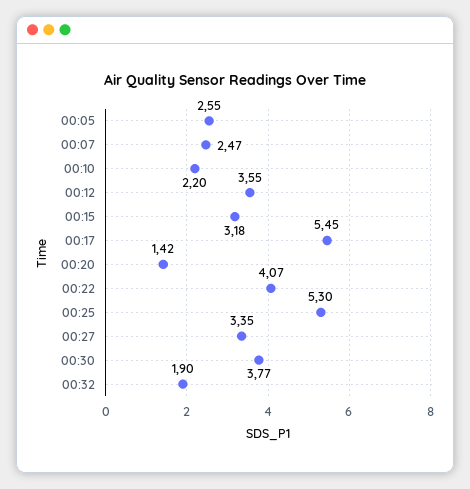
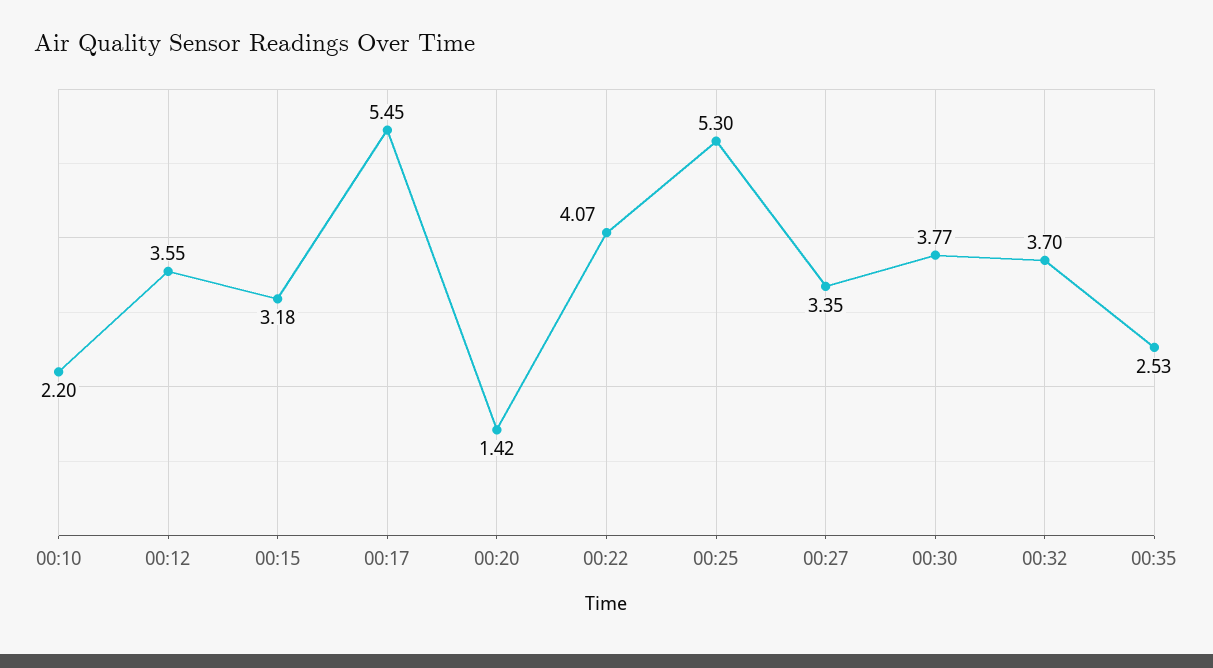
00:05: 2.55 -> none
00:07: 2.47 -> none
00:32: 1.9 -> 3.7
00:35: none -> 2.53

